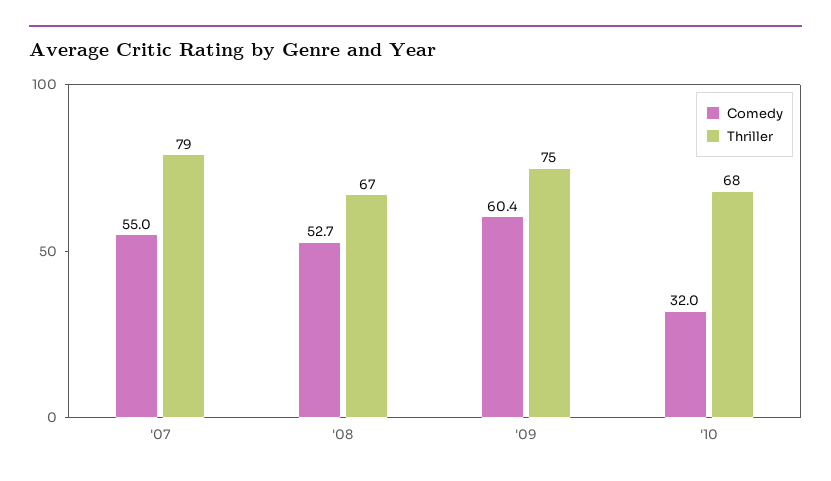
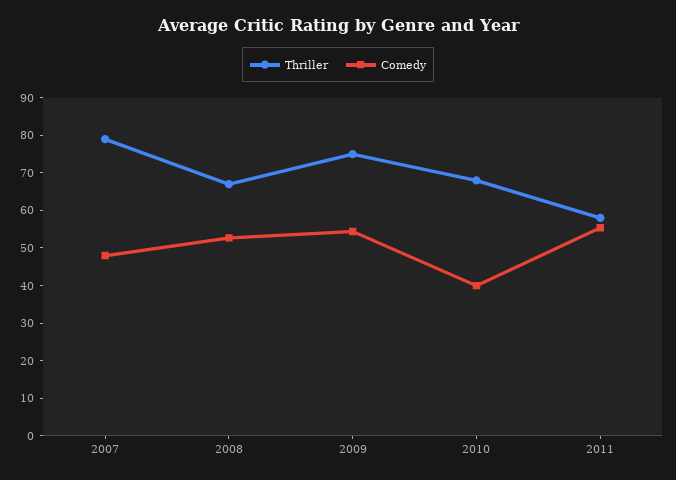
Comedy, '07: 55 -> 47.5
Comedy, '09: 60.4 -> 55
Comedy, '10: 32 -> 40
Thriller, 2011: none -> 57.5
Comedy, 2011: none -> 55

